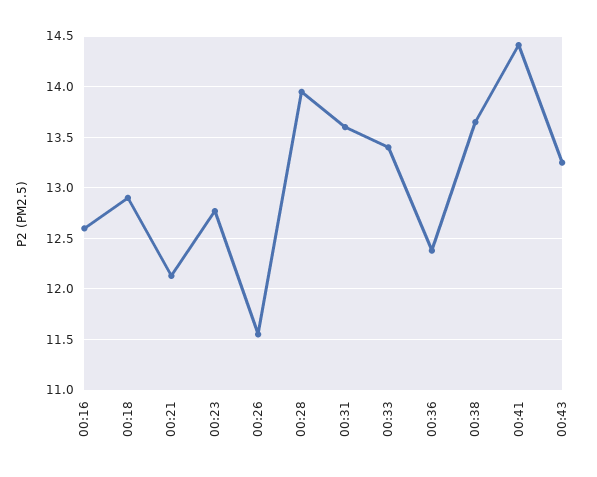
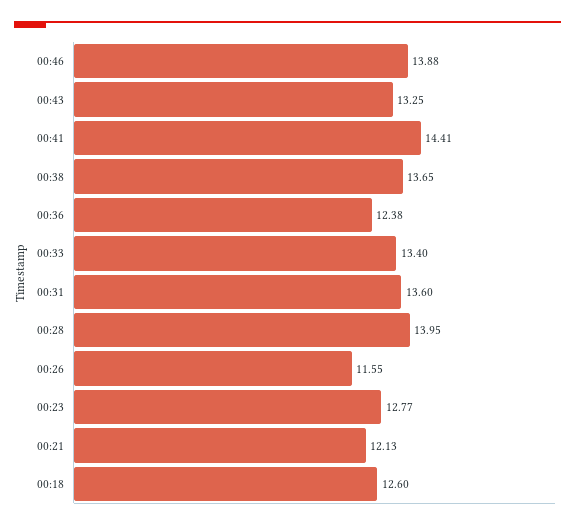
00:16: 12.6 -> none
00:18: 12.9 -> 12.6
00:46: none -> 13.88

